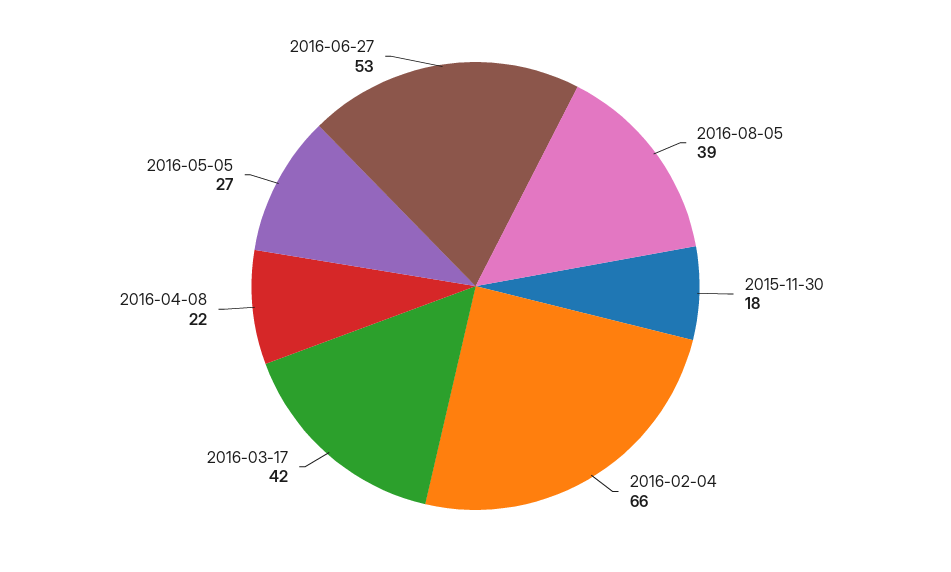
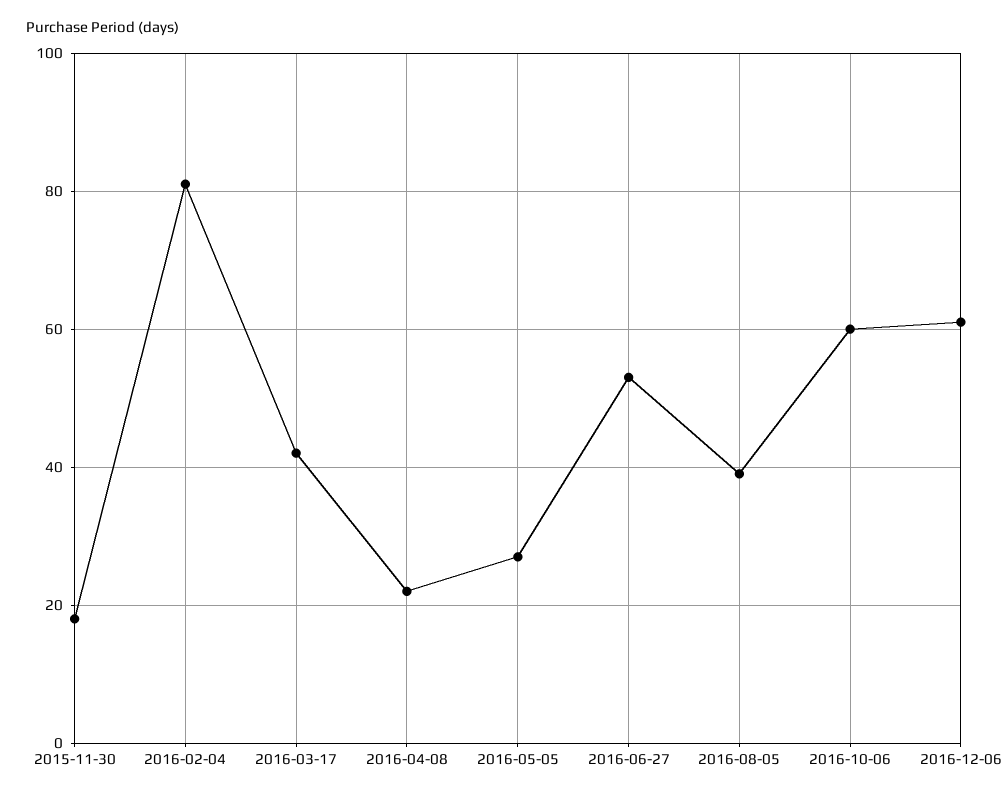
2016-02-04: 66 -> 80
2016-10-06: none -> 60
2016-12-06: none -> 60

